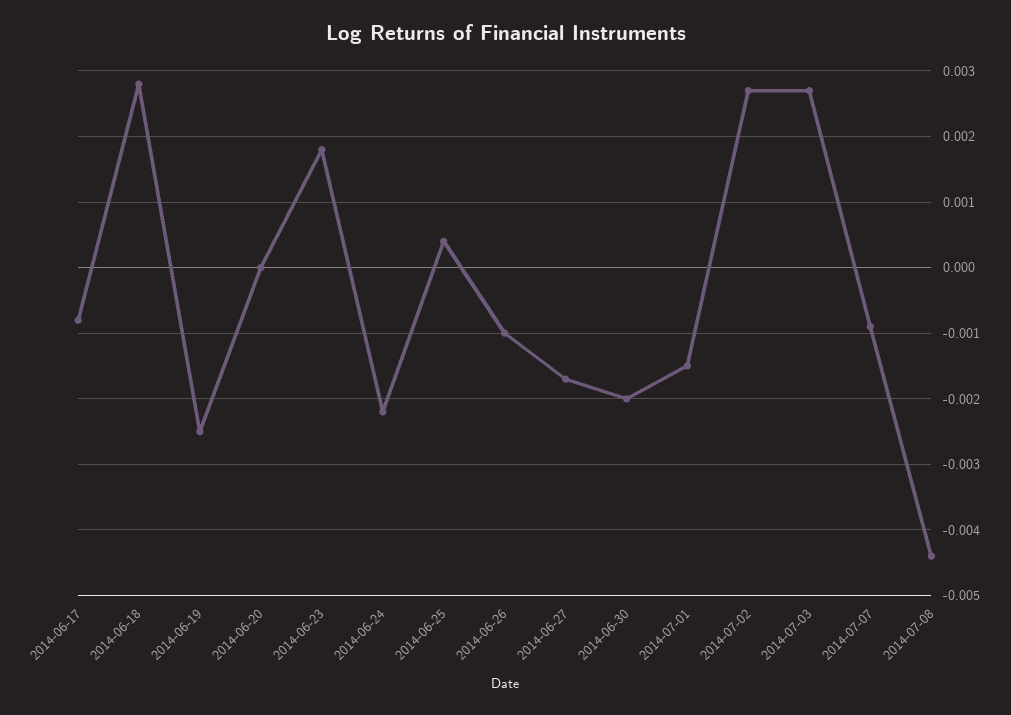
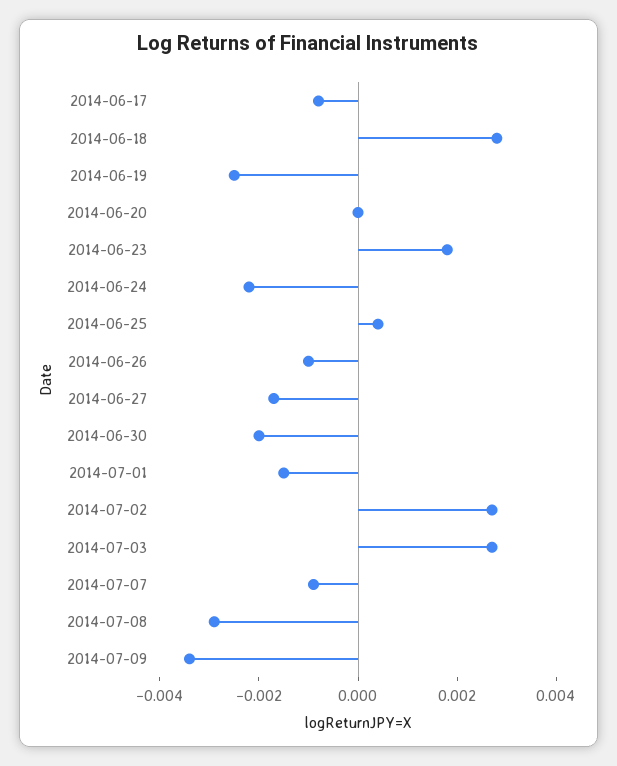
2014-07-08: -0.0044 -> -0.003
2014-07-09: none -> -0.0035

